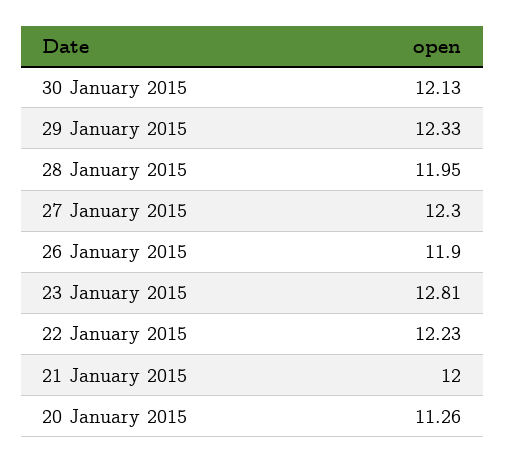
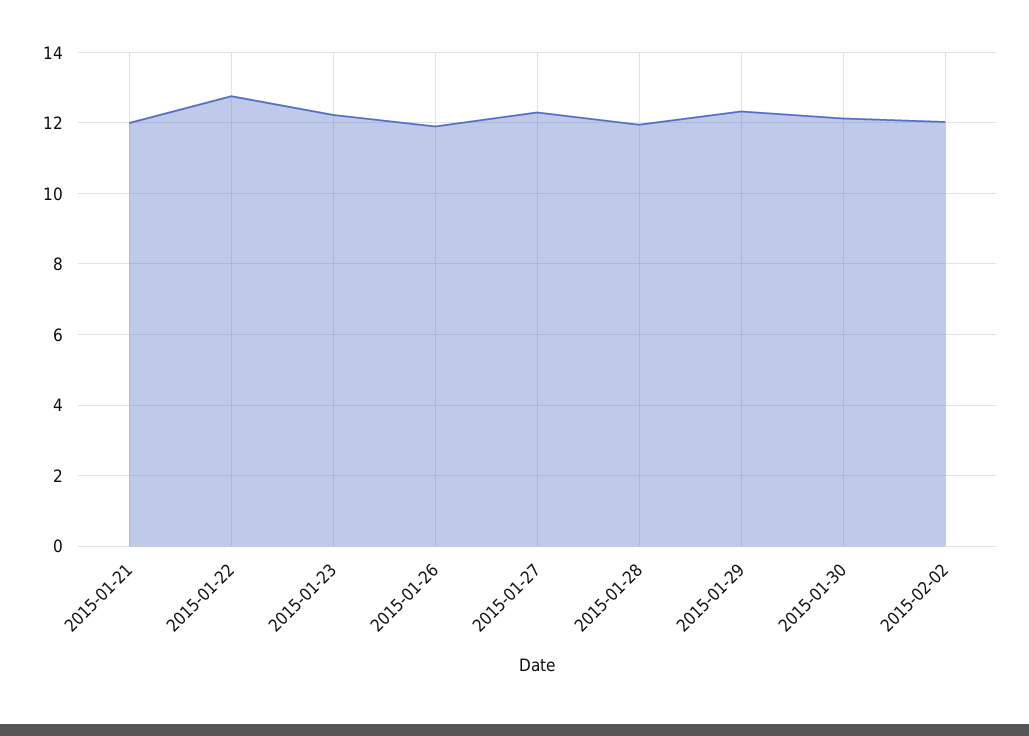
23 January 2015: 12.81 -> 12.2
22 January 2015: 12.23 -> 12.8
20 January 2015: 11.26 -> none
2015-02-02: none -> 12

